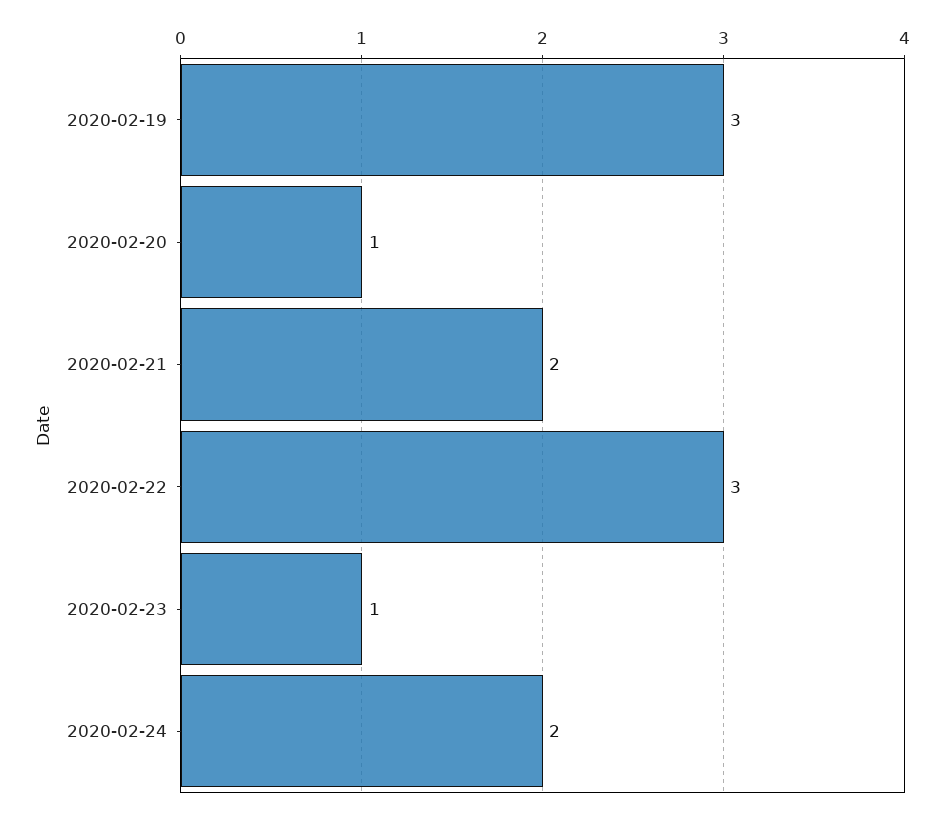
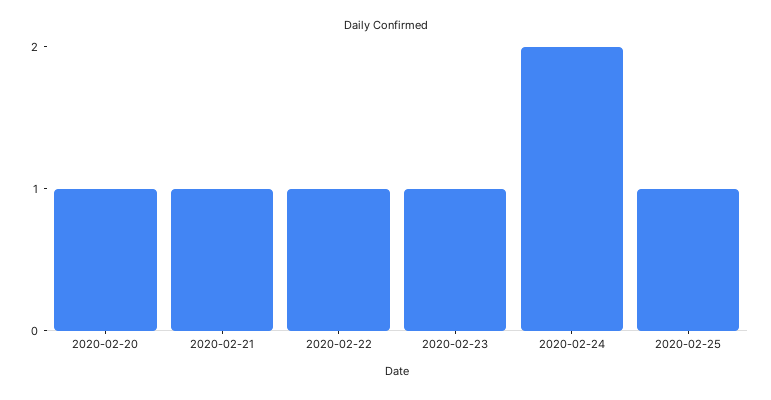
2020-02-19: 3 -> none
2020-02-21: 2 -> 1
2020-02-22: 3 -> 1
2020-02-25: none -> 1

